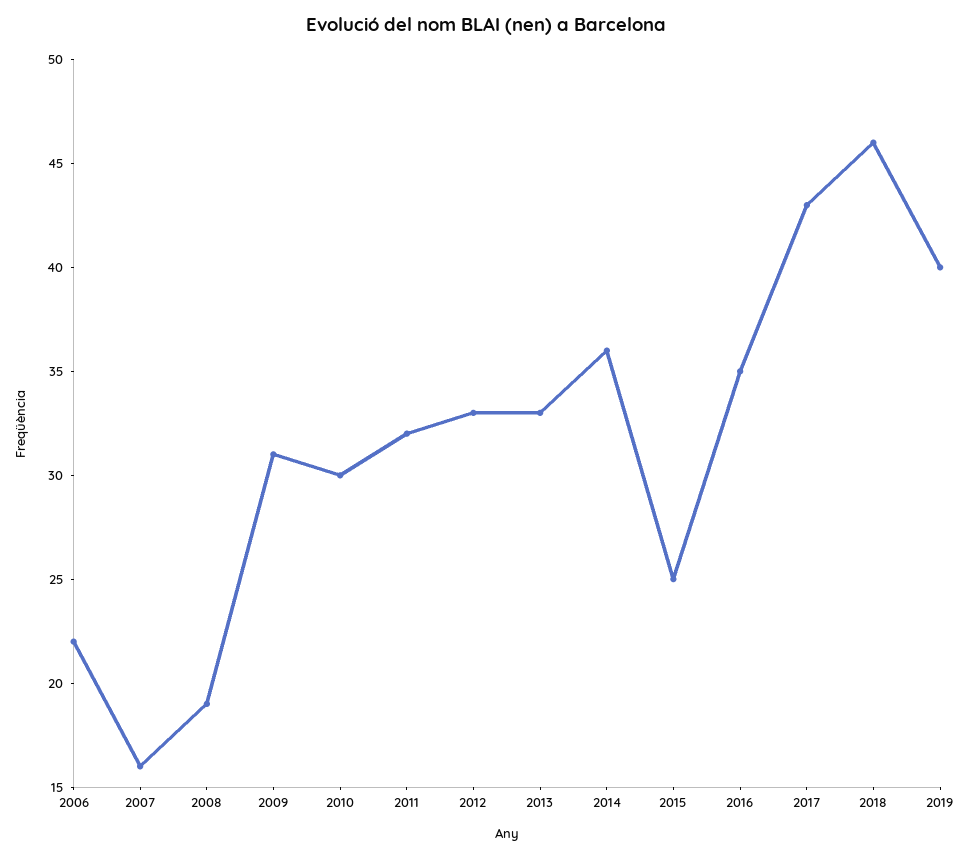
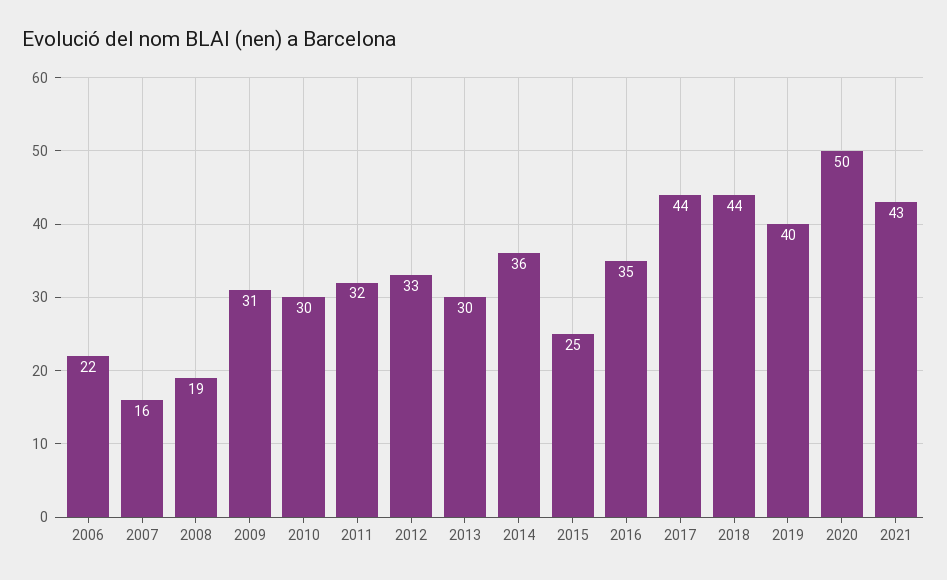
2013: 33 -> 30
2017: 43 -> 44
2018: 46 -> 44
2020: none -> 50
2021: none -> 43

